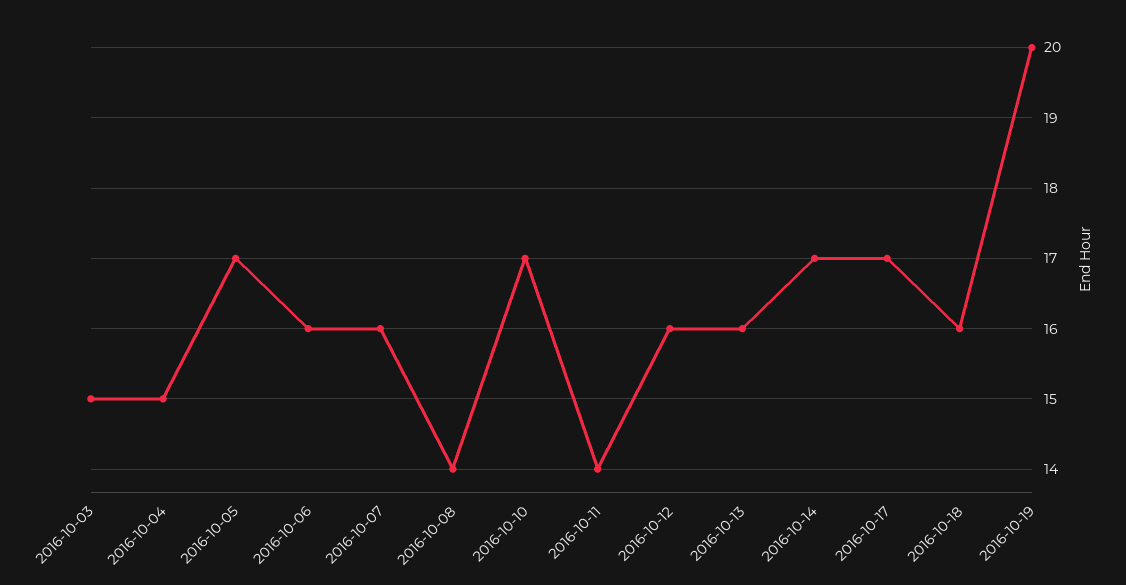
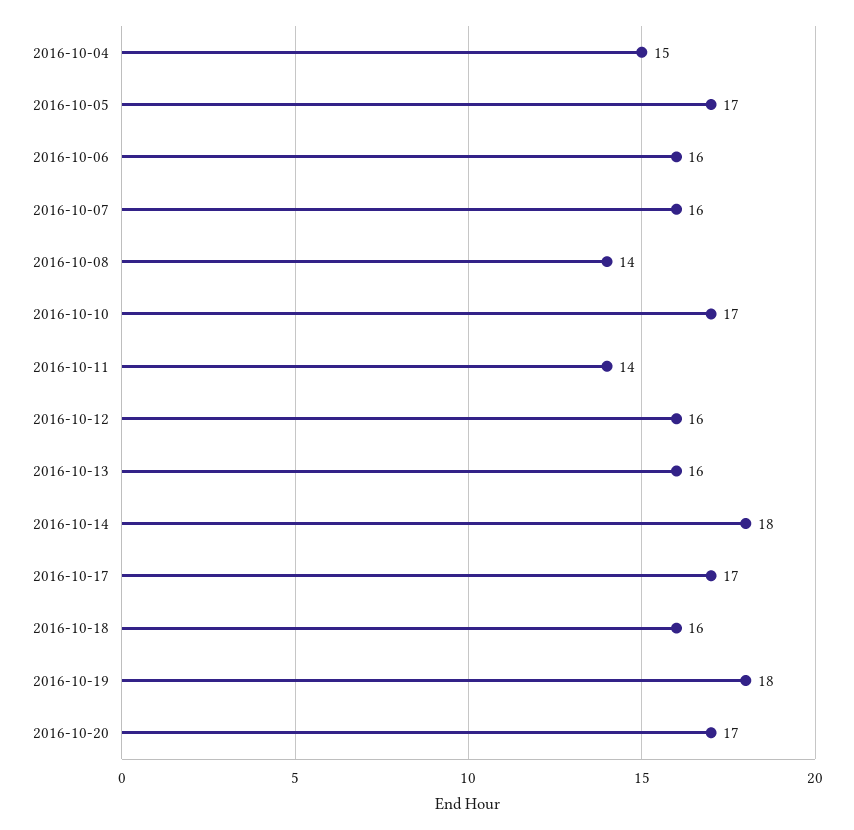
2016-10-03: 15 -> none
2016-10-14: 17 -> 18
2016-10-19: 20 -> 18
2016-10-20: none -> 17

